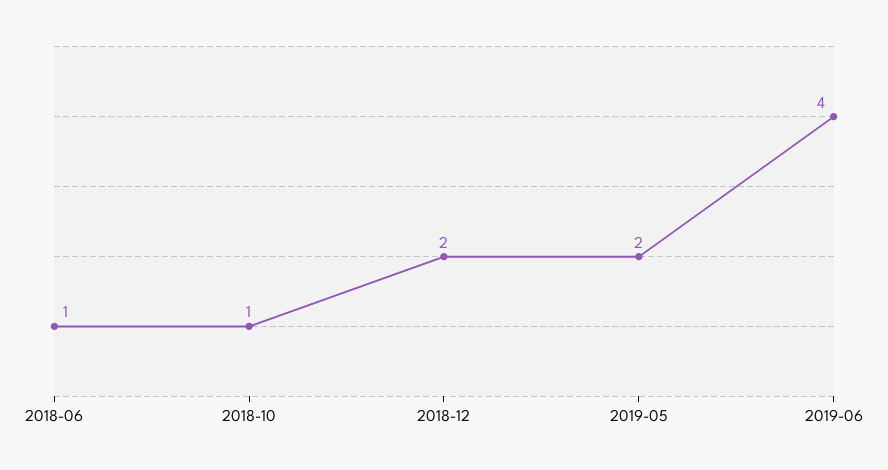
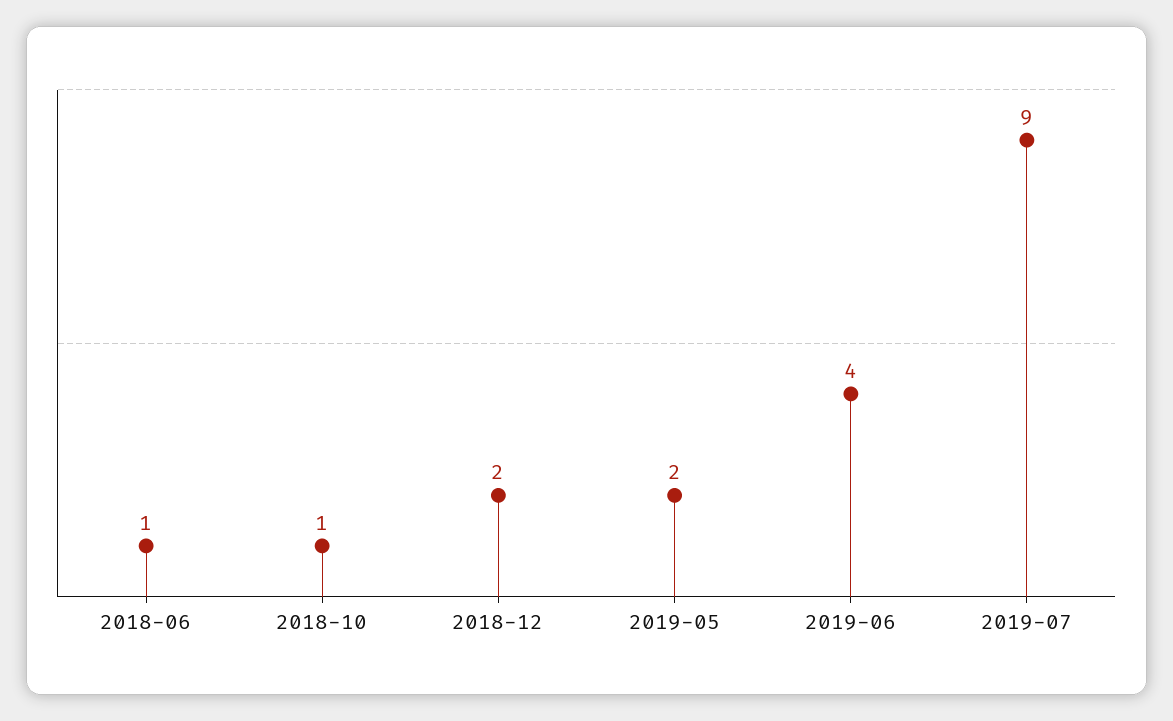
2019-07: none -> 9

